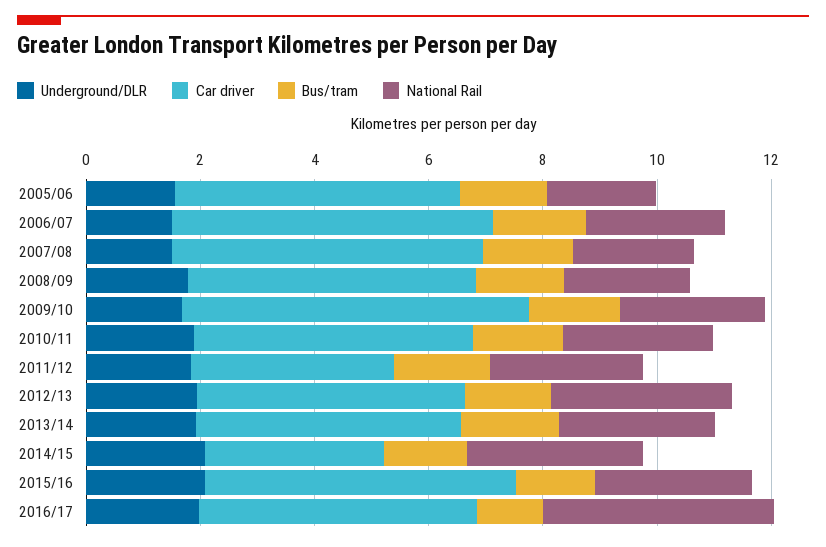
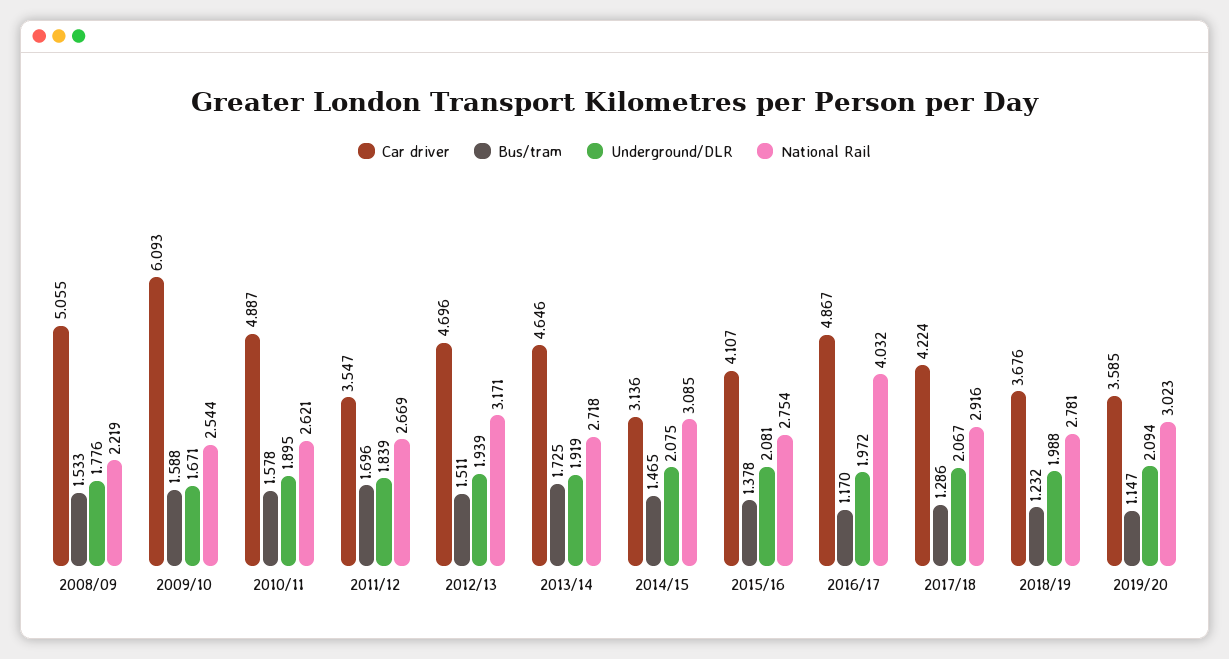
Underground/DLR, 2005/06: 1.5 -> none
Car driver, 2005/06: 5 -> none
Bus/tram, 2005/06: 1.5 -> none
National Rail, 2005/06: 2 -> none
Underground/DLR, 2006/07: 1.5 -> none
Car driver, 2006/07: 5.5 -> none
Bus/tram, 2006/07: 1.5 -> none
National Rail, 2006/07: 2.5 -> none
Underground/DLR, 2007/08: 1.5 -> none
Car driver, 2007/08: 5.5 -> none
Bus/tram, 2007/08: 1.5 -> none
National Rail, 2007/08: 2 -> none
Car driver, 2015/16: 5.5 -> 4.107
Car driver, 2017/18: none -> 4.224
Bus/tram, 2017/18: none -> 1.286
Underground/DLR, 2017/18: none -> 2.067
National Rail, 2017/18: none -> 2.916
Car driver, 2018/19: none -> 3.676
Bus/tram, 2018/19: none -> 1.232
Underground/DLR, 2018/19: none -> 1.988
National Rail, 2018/19: none -> 2.781
Car driver, 2019/20: none -> 3.585
Bus/tram, 2019/20: none -> 1.147
Underground/DLR, 2019/20: none -> 2.094
National Rail, 2019/20: none -> 3.023

